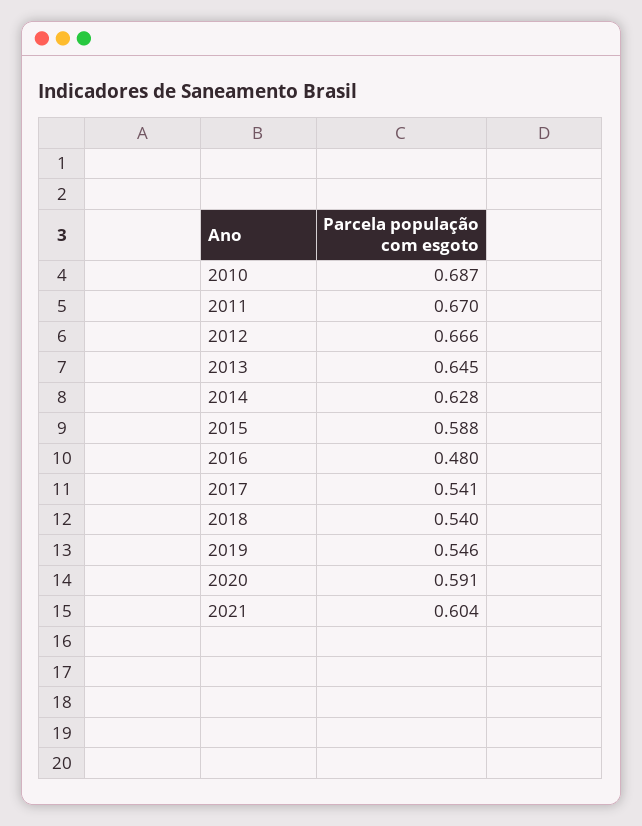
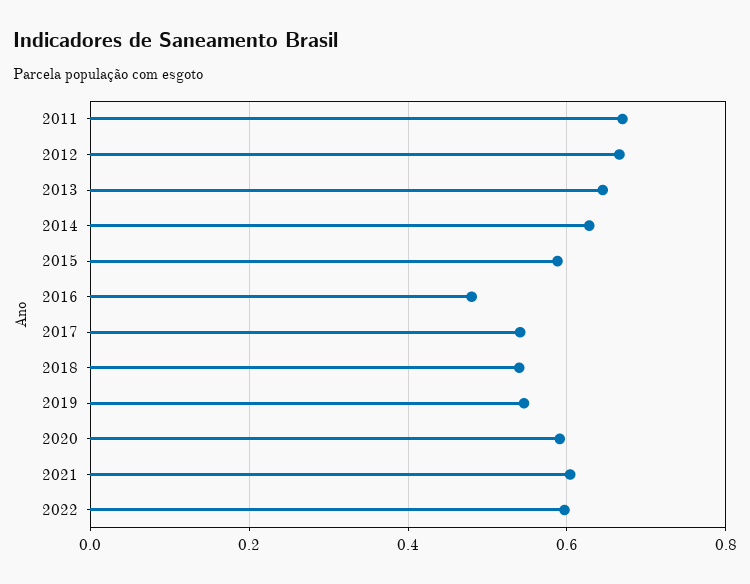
2010: 0.687 -> none
2022: none -> 0.6

